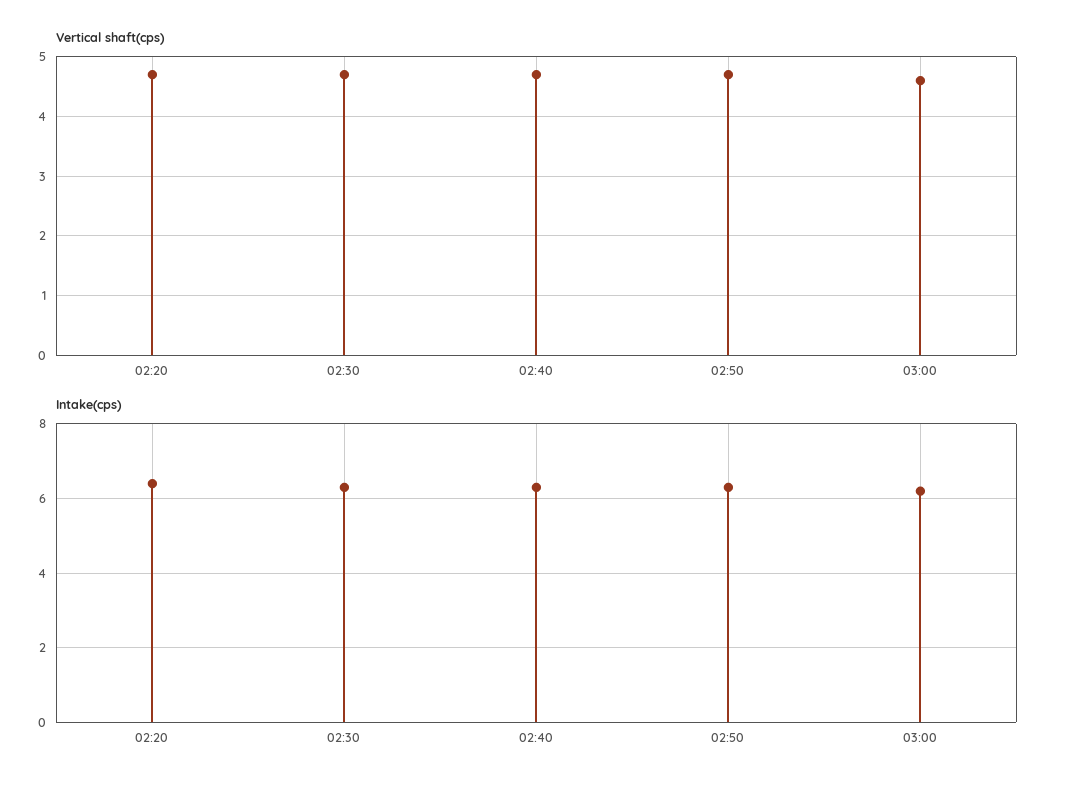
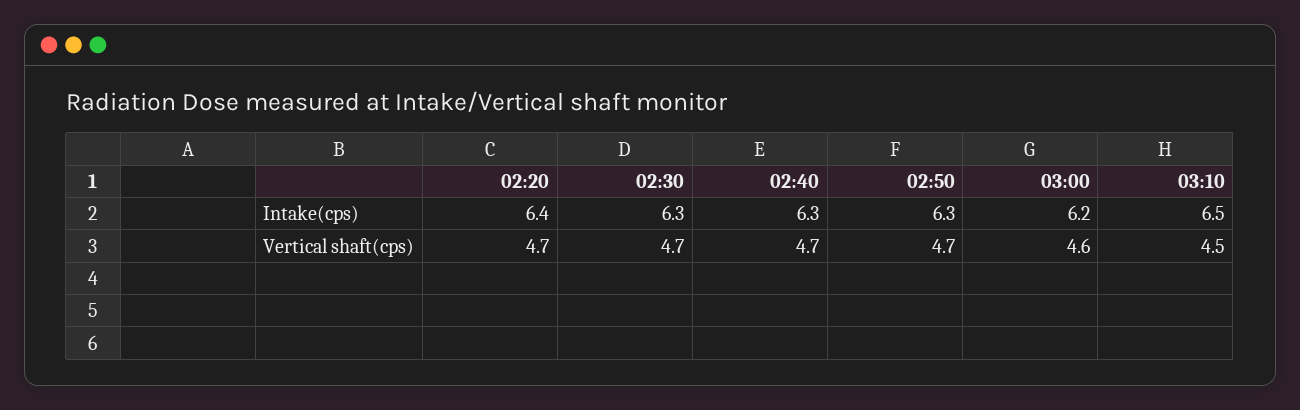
Intake(cps), 03:10: none -> 6.5
Vertical shaft(cps), 03:10: none -> 4.5

